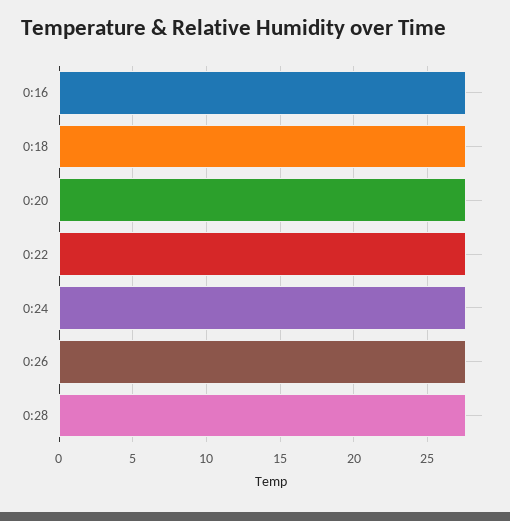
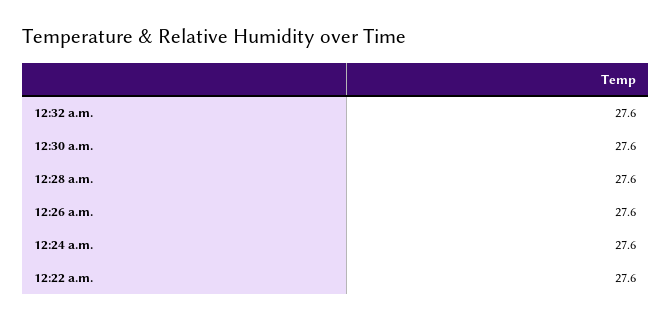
0:16: 27.5 -> none
0:18: 27.5 -> none
0:20: 27.5 -> none
12:32 a.m.: none -> 27.6
12:30 a.m.: none -> 27.6

